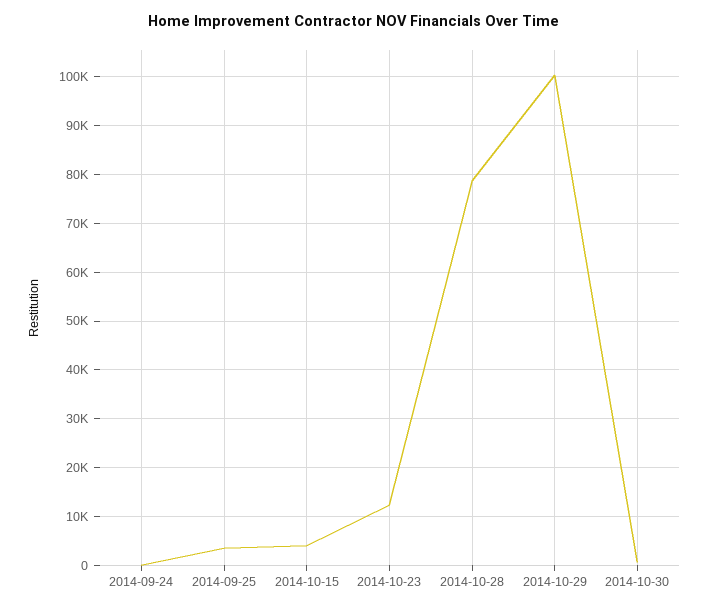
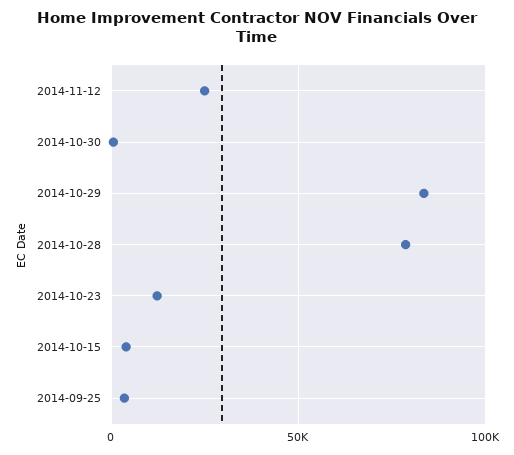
2014-09-24: 0 -> none
2014-10-29: 100000 -> 85000
2014-11-12: none -> 25000

